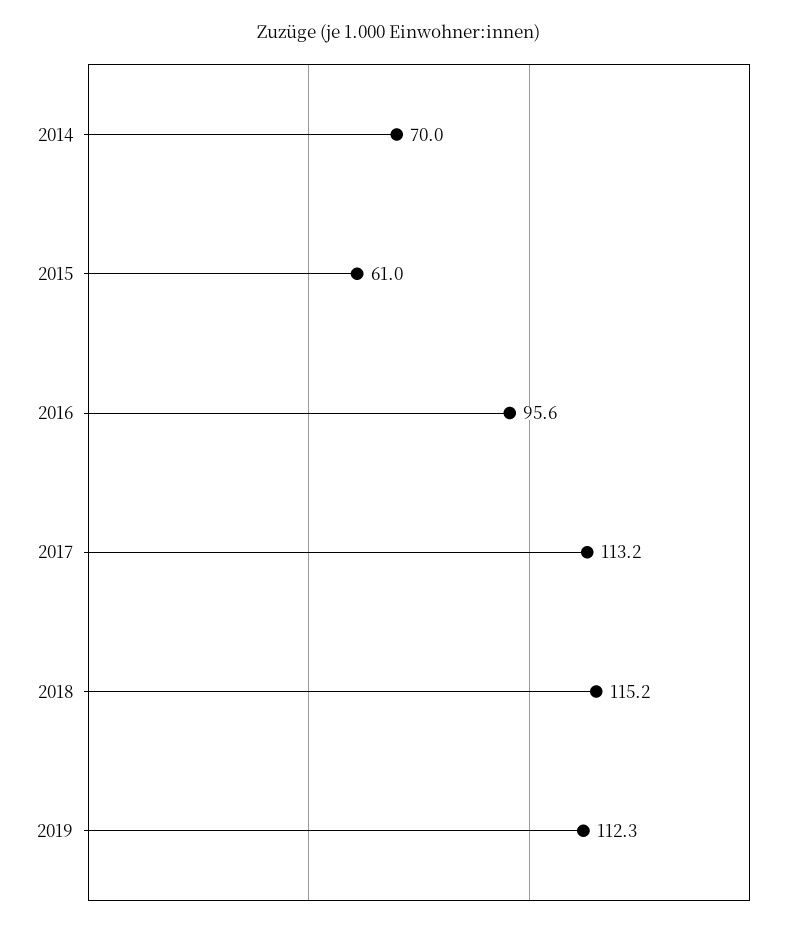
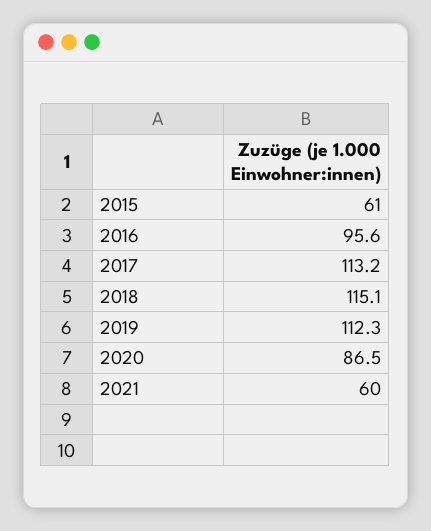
2014: 70 -> none
2018: 115.2 -> 115.1
2020: none -> 86.5
2021: none -> 60

